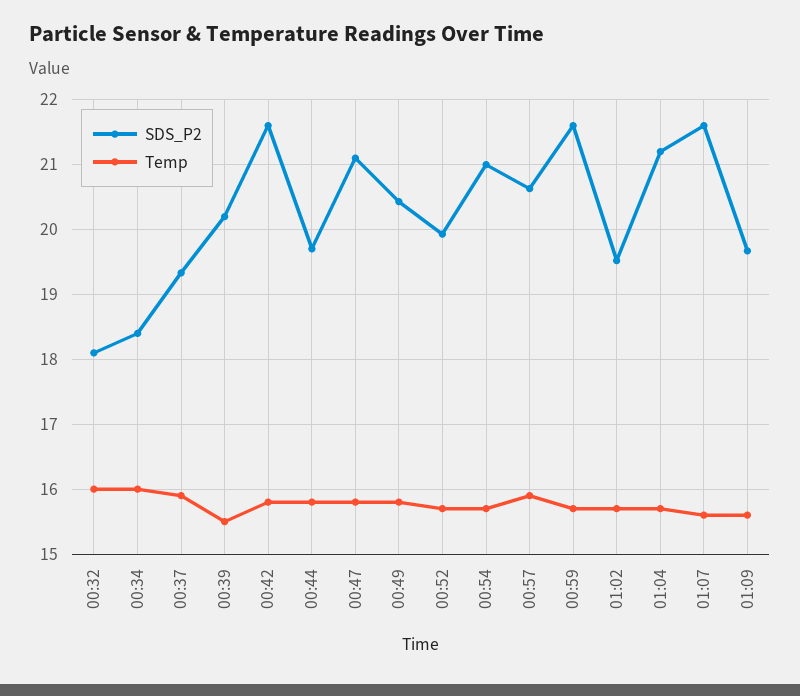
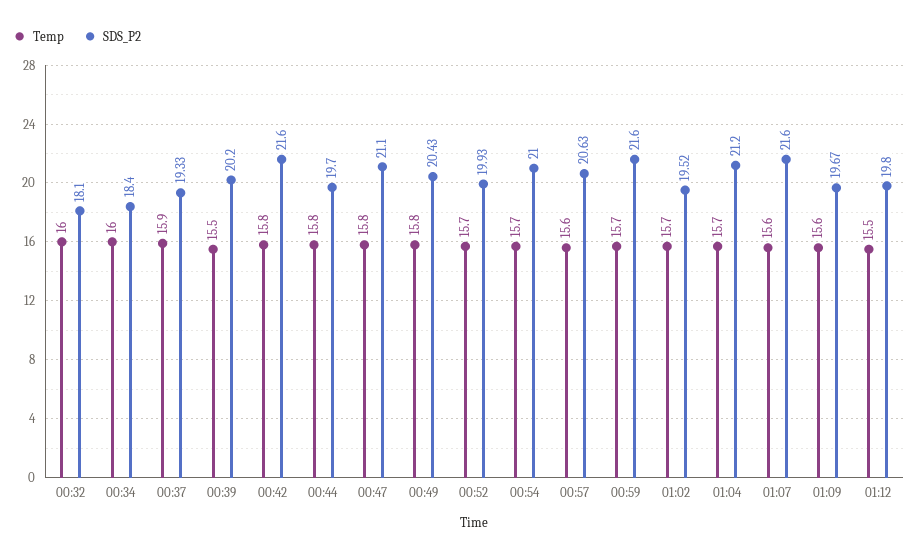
Temp, 00:57: 15.9 -> 15.6
Temp, 01:12: none -> 15.5
SDS_P2, 01:12: none -> 19.8

